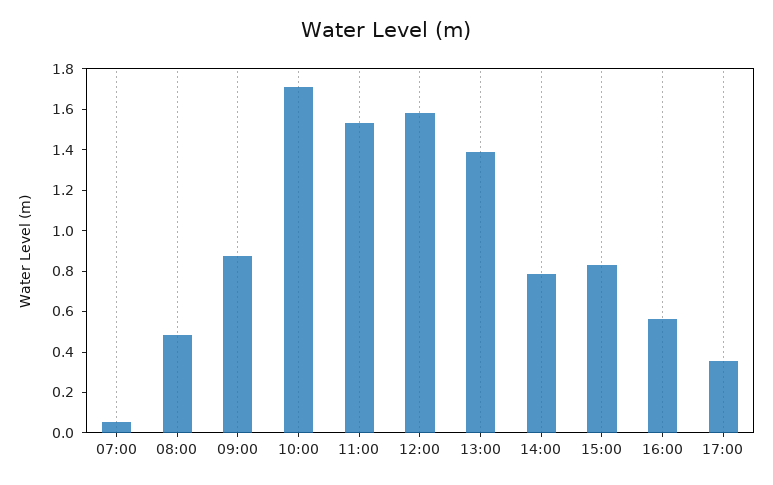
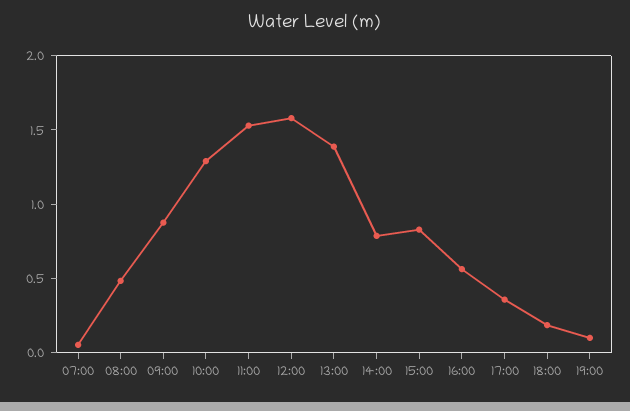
10:00: 1.7 -> 1.3
18:00: none -> 0.2
19:00: none -> 0.1

